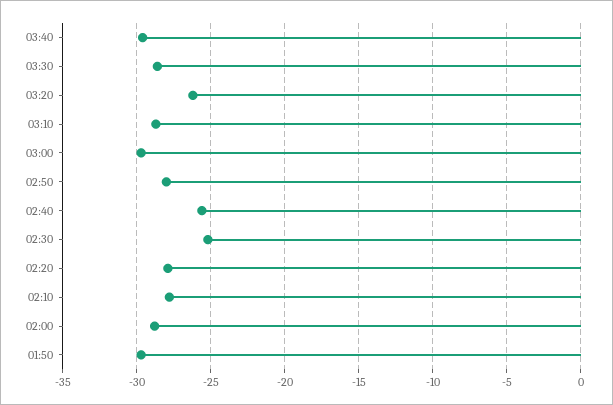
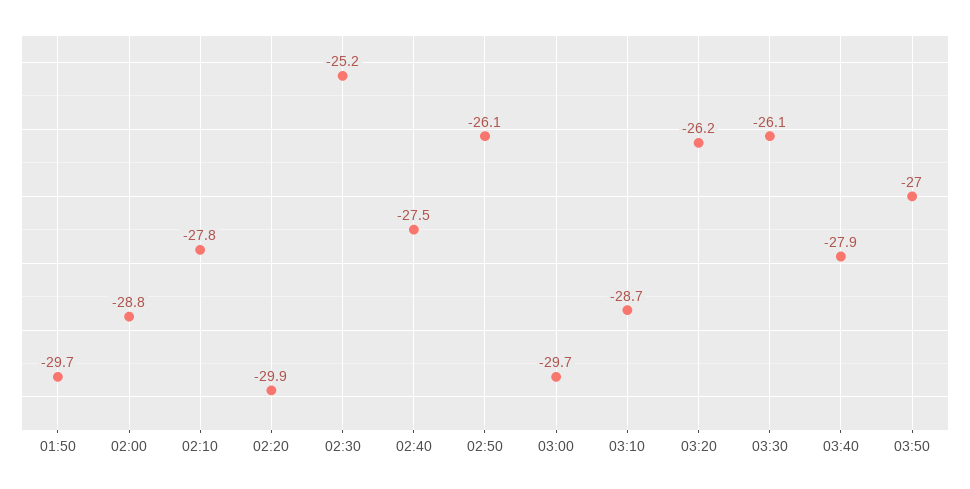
03:40: -29.5 -> -27.9
03:30: -28.5 -> -26.1
02:50: -28 -> -26.1
02:40: -25.5 -> -27.5
02:20: -28 -> -29.9
03:50: none -> -27

